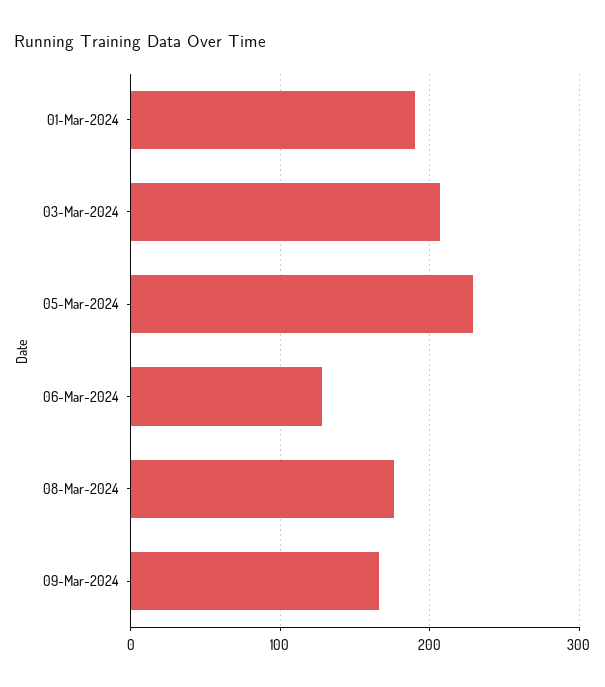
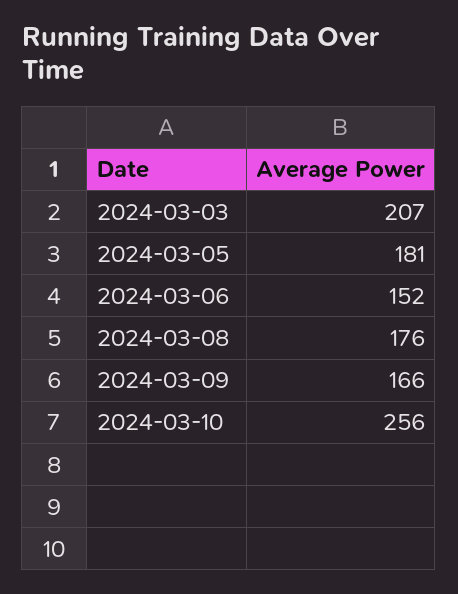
01-Mar-2024: 190 -> none
05-Mar-2024: 230 -> 181
06-Mar-2024: 130 -> 152
2024-03-10: none -> 256

